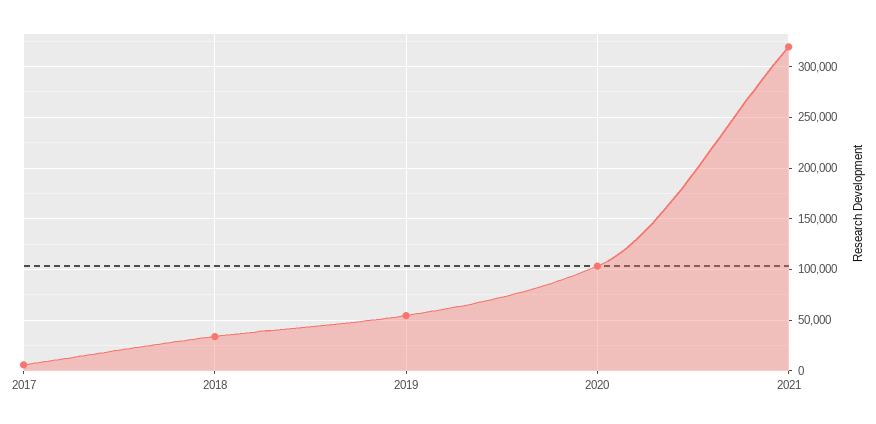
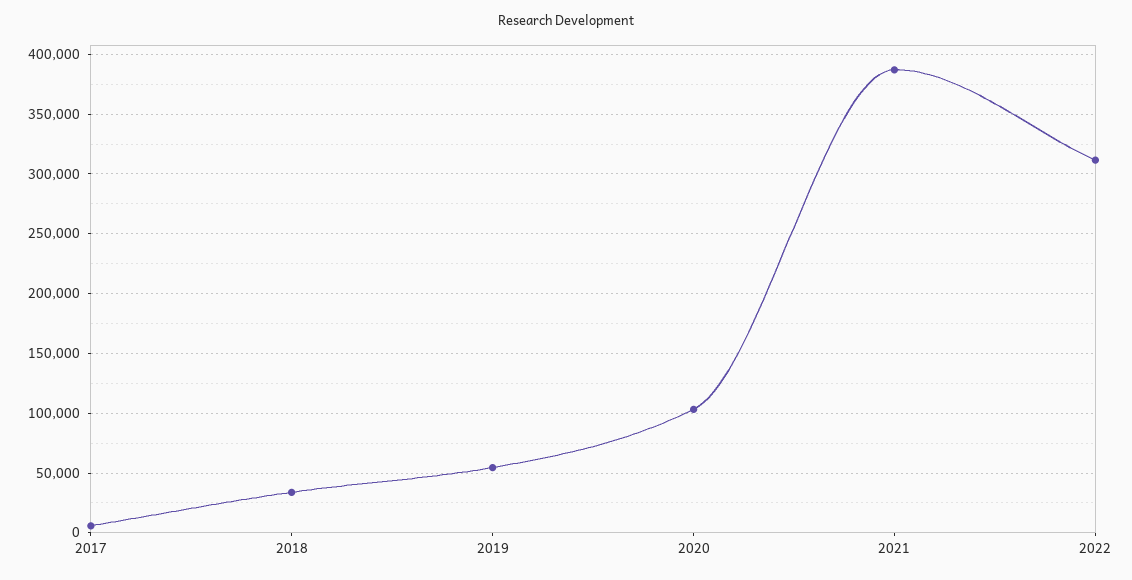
2021: 320000 -> 390000
2022: none -> 310000

